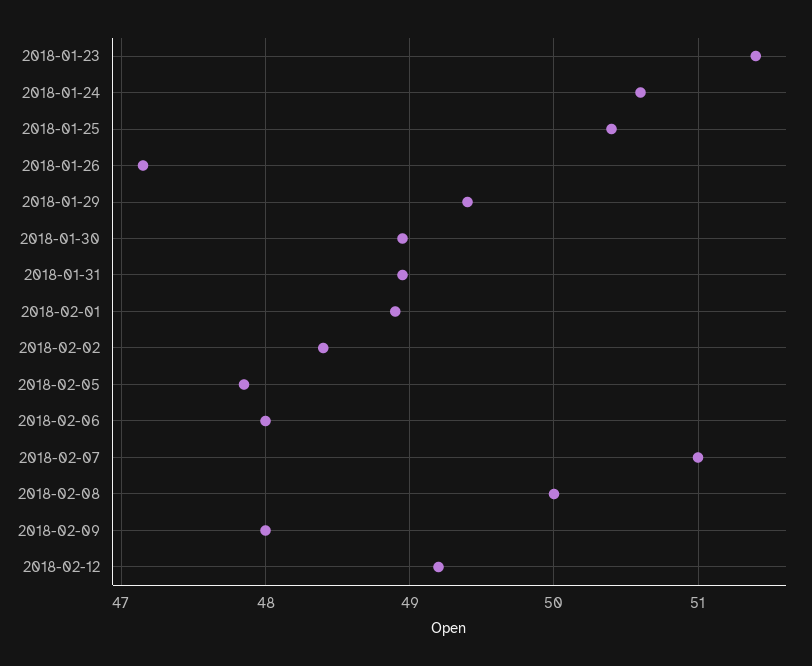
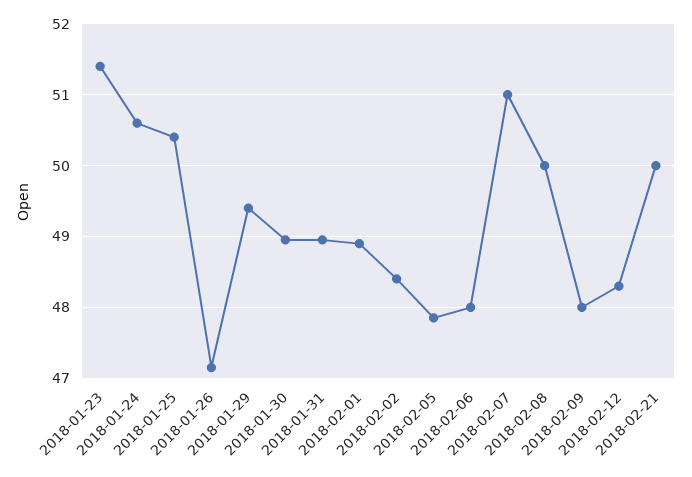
2018-02-12: 49.2 -> 48.3
2018-02-21: none -> 50

